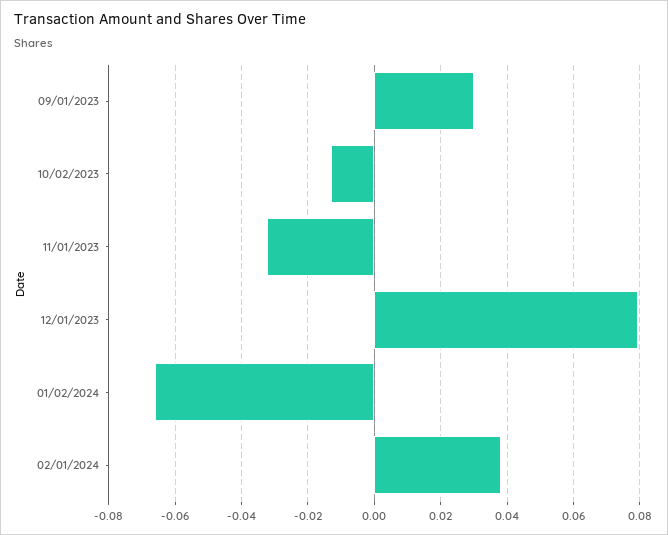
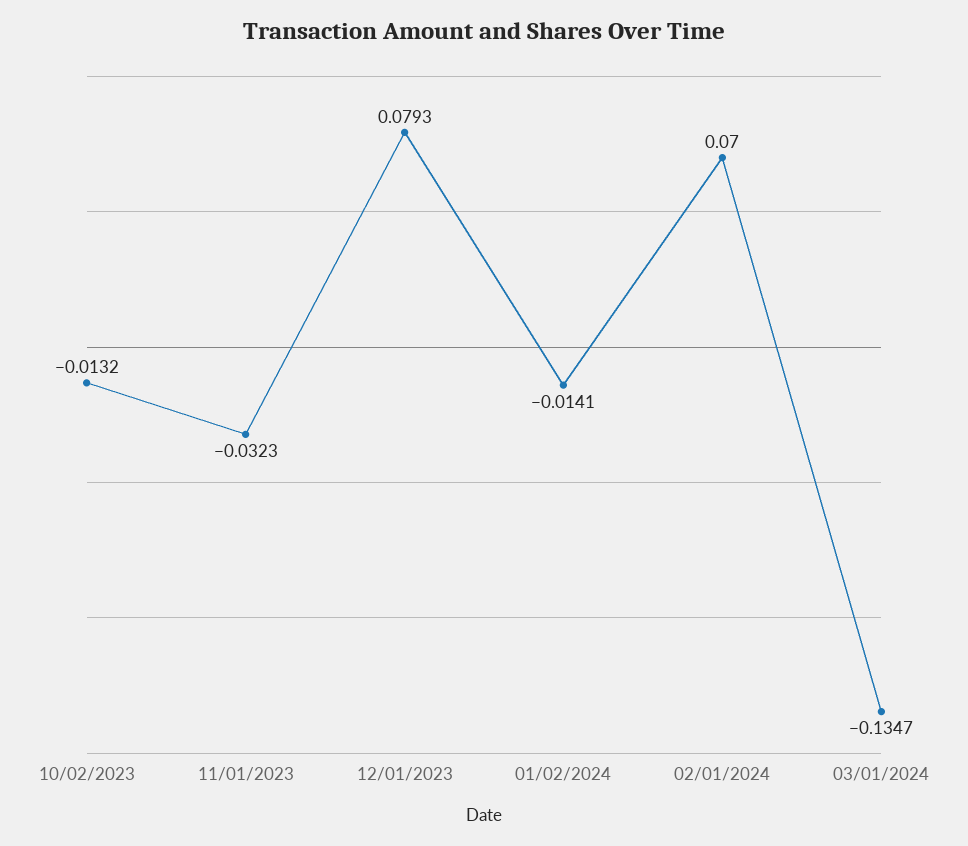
09/01/2023: 0.03 -> none
01/02/2024: -0.066 -> -0.0141
02/01/2024: 0.038 -> 0.07
03/01/2024: none -> -0.1347

